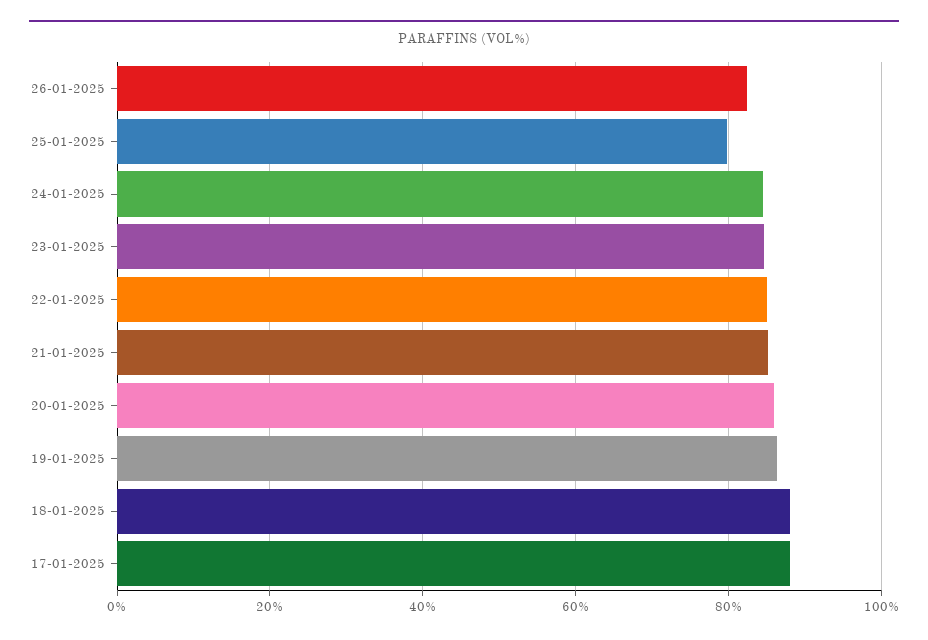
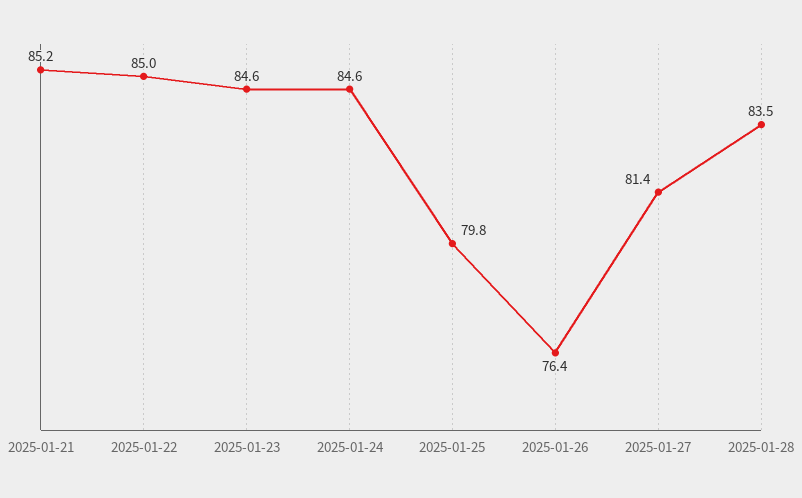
26-01-2025: 82 -> 76.4
20-01-2025: 86 -> none
19-01-2025: 86 -> none
18-01-2025: 88 -> none
17-01-2025: 88 -> none
2025-01-27: none -> 81.4
2025-01-28: none -> 83.5

